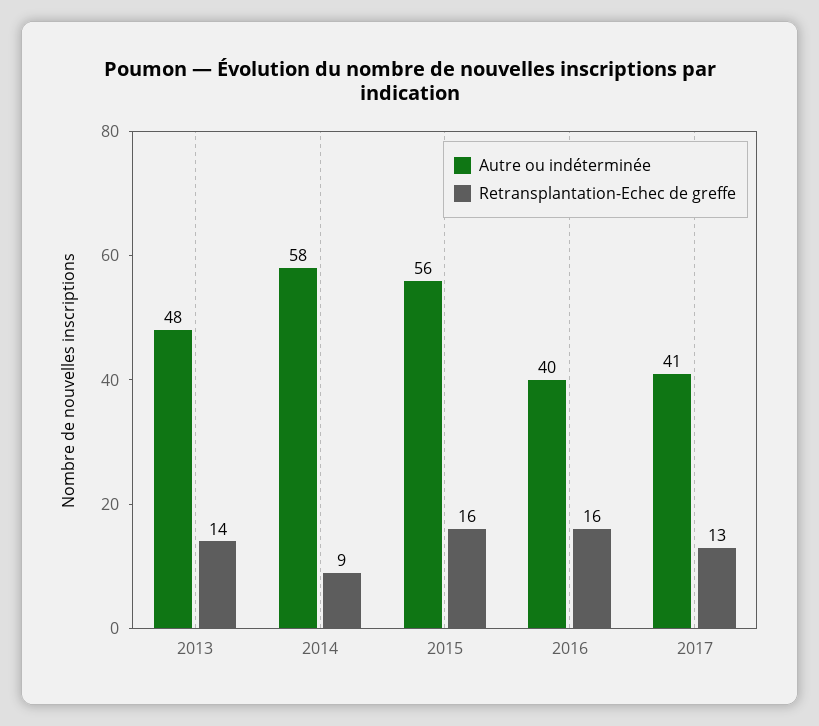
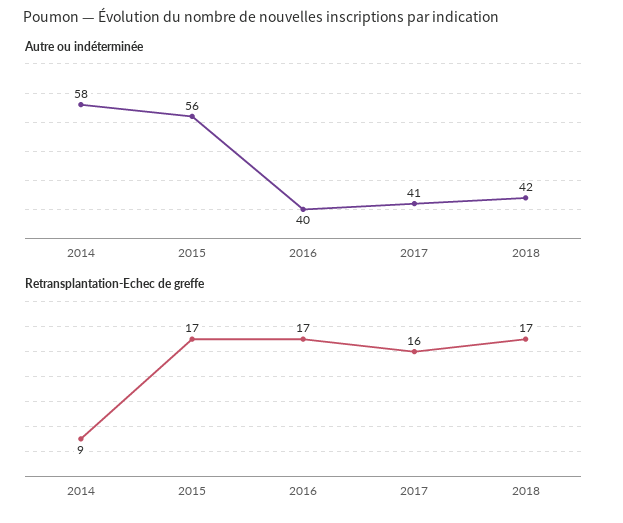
Autre ou indéterminée, 2013: 48 -> none
Retransplantation-Echec de greffe, 2013: 14 -> none
Retransplantation-Echec de greffe, 2015: 16 -> 17
Retransplantation-Echec de greffe, 2016: 16 -> 17
Retransplantation-Echec de greffe, 2017: 13 -> 16
Autre ou indéterminée, 2018: none -> 42
Retransplantation-Echec de greffe, 2018: none -> 17

